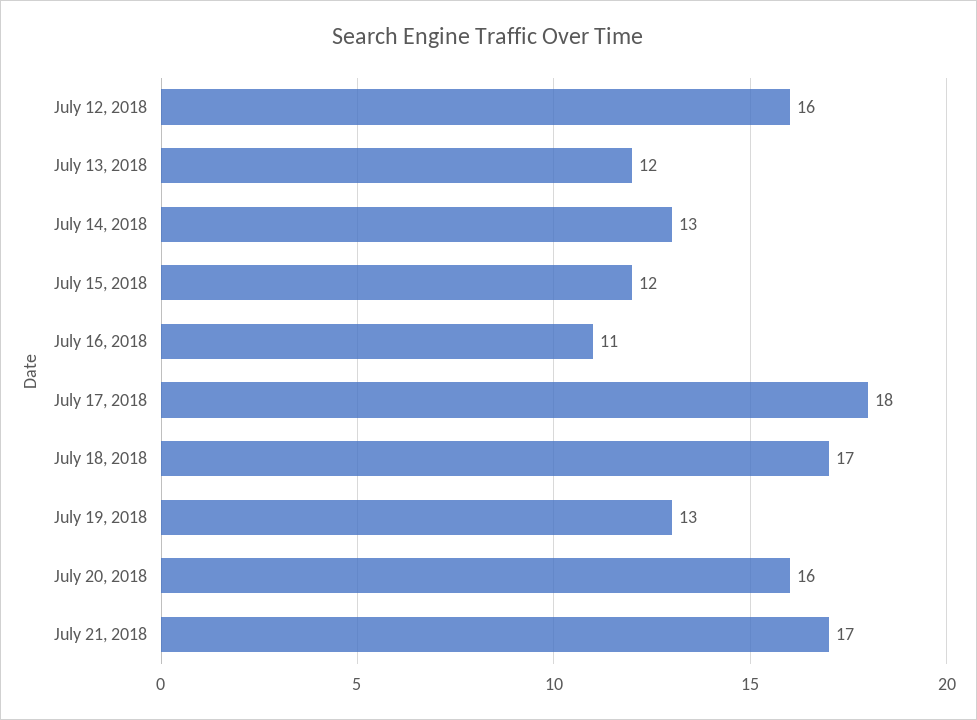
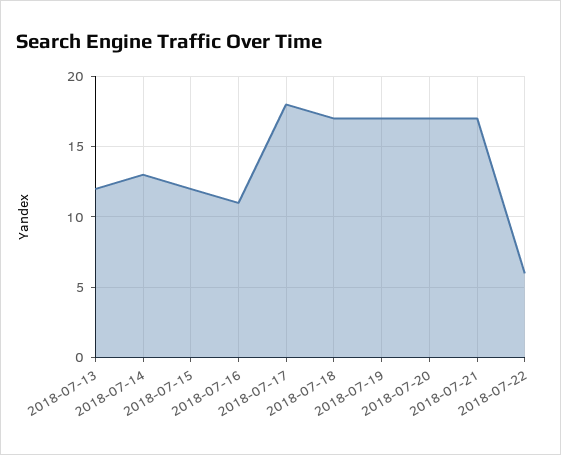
July 12, 2018: 16 -> none
July 19, 2018: 13 -> 17
July 20, 2018: 16 -> 17
2018-07-22: none -> 6

